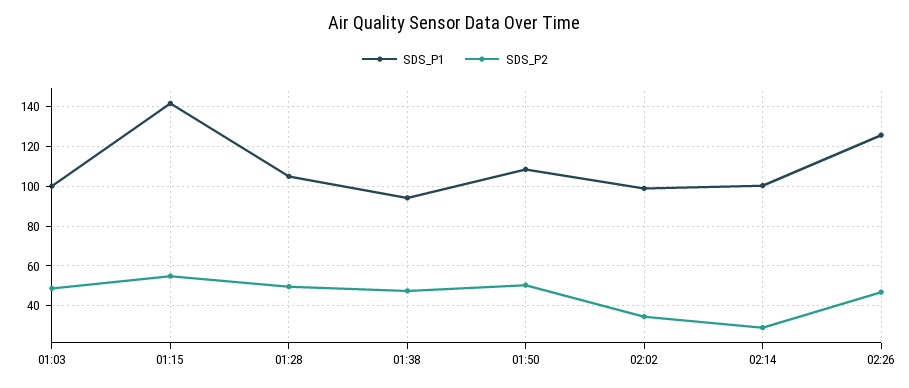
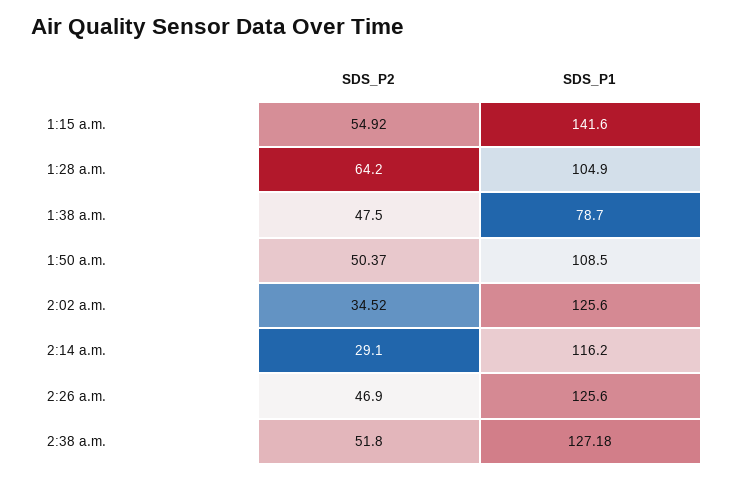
SDS_P1, 01:03: 100 -> none
SDS_P2, 01:03: 50 -> none
SDS_P2, 01:28: 50 -> 64.2
SDS_P1, 01:38: 95 -> 78.7
SDS_P1, 02:02: 100 -> 125.6
SDS_P1, 02:14: 100 -> 116.2
SDS_P2, 2:38 a.m.: none -> 51.8
SDS_P1, 2:38 a.m.: none -> 127.18

